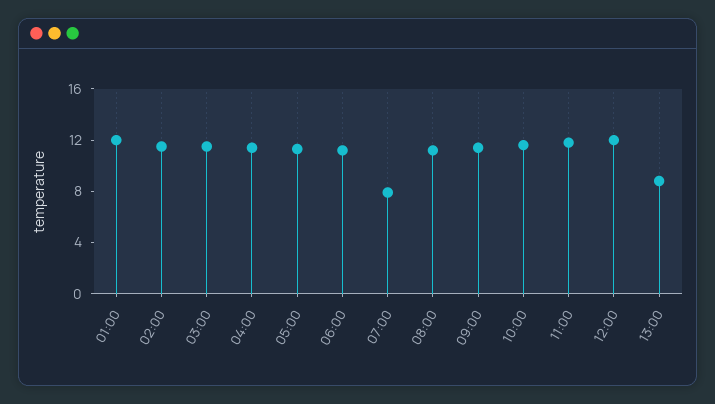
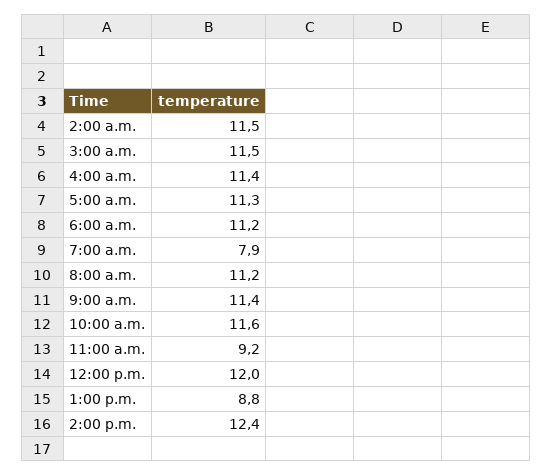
01:00: 12 -> none
11:00: 12 -> 9.2
2:00 p.m.: none -> 12.4

